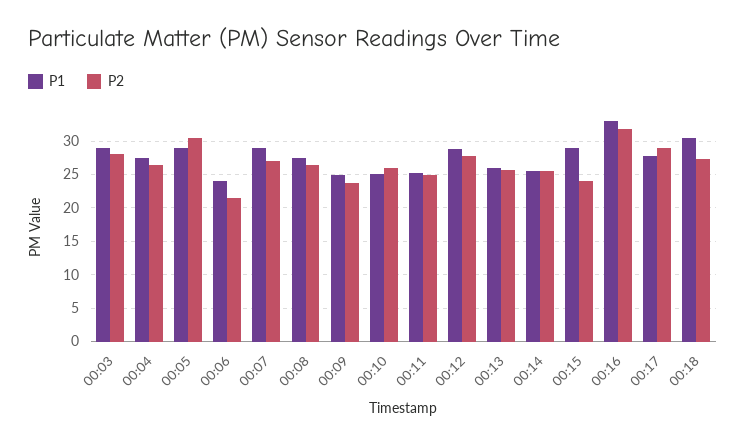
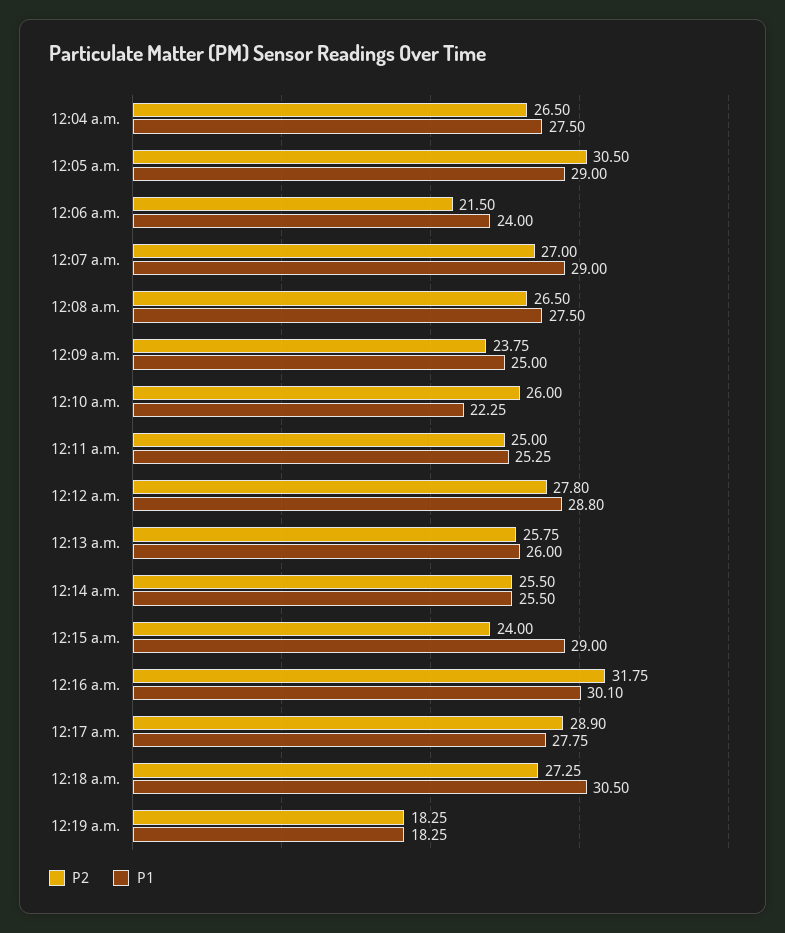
P1, 00:03: 29 -> none
P2, 00:03: 28 -> none
P1, 00:10: 25 -> 22.25
P1, 00:16: 33 -> 30.1
P2, 12:19 a.m.: none -> 18.25
P1, 12:19 a.m.: none -> 18.25

